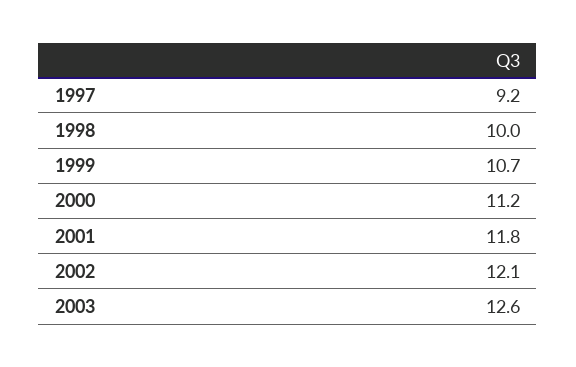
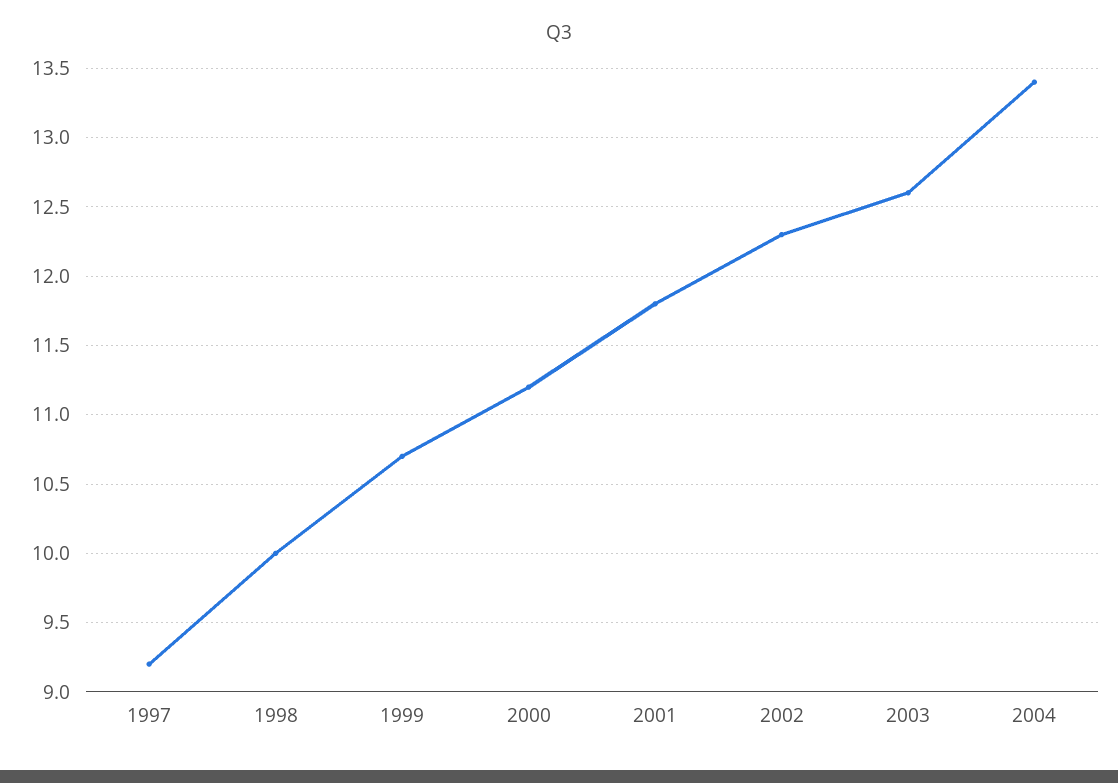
2002: 12.1 -> 12.3
2004: none -> 13.4

